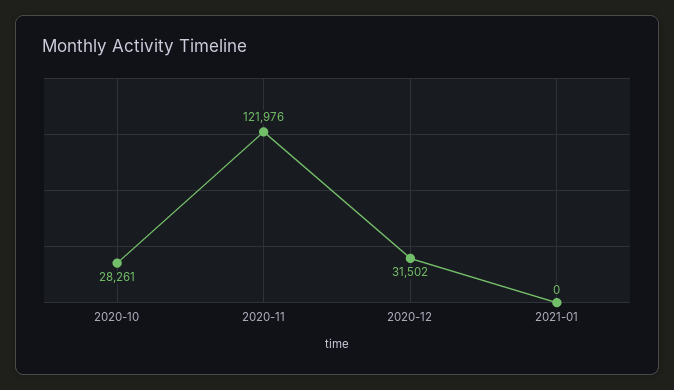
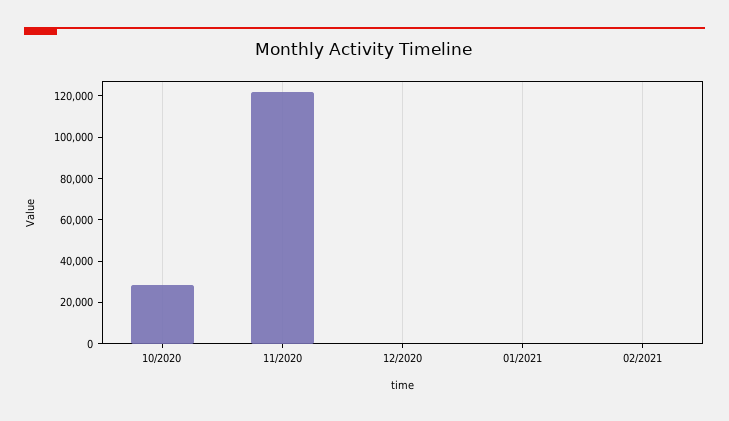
2020-12: 31502 -> 0
02/2021: none -> 0

